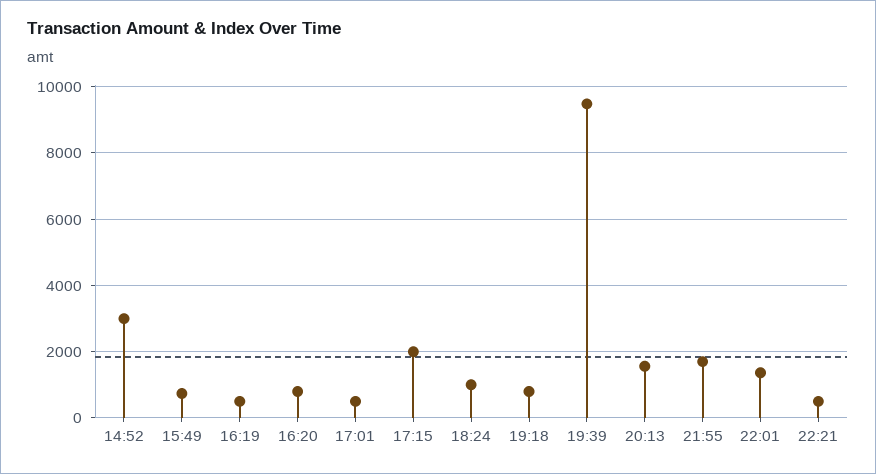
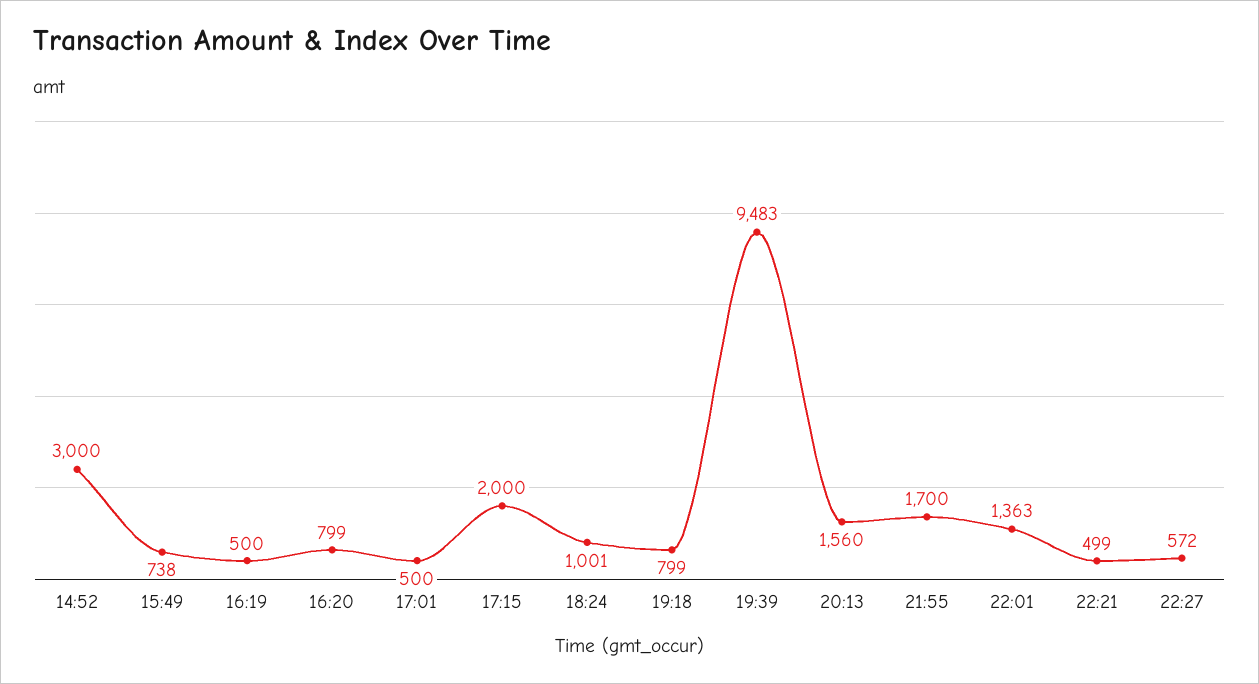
22:27: none -> 572

